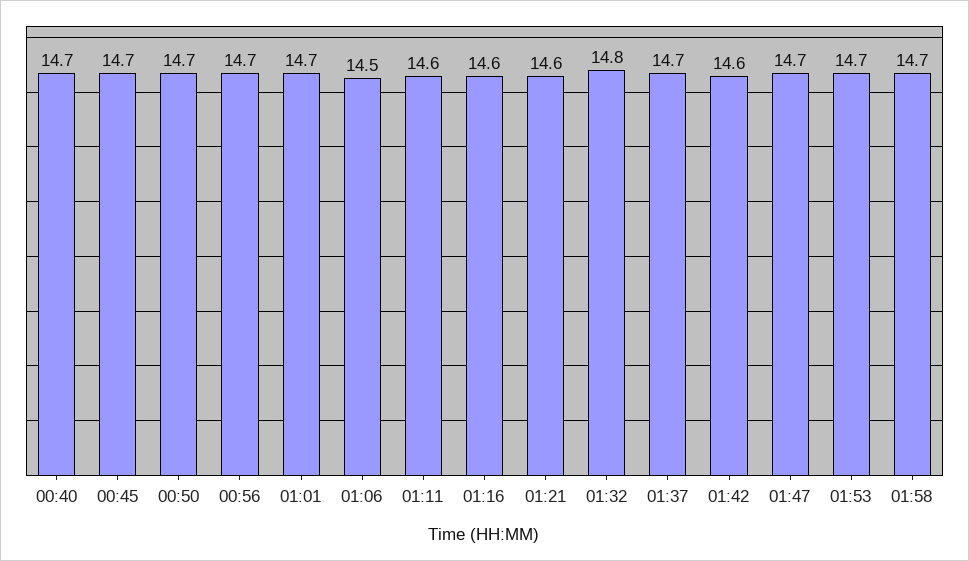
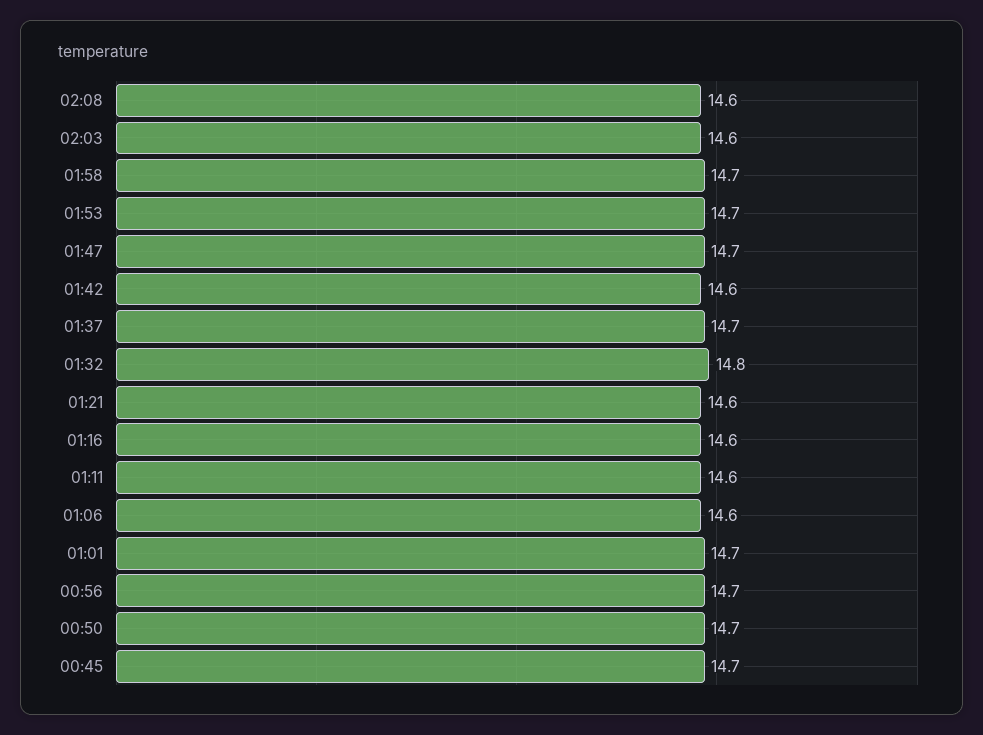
00:40: 14.7 -> none
01:06: 14.5 -> 14.6
02:08: none -> 14.6
02:03: none -> 14.6

